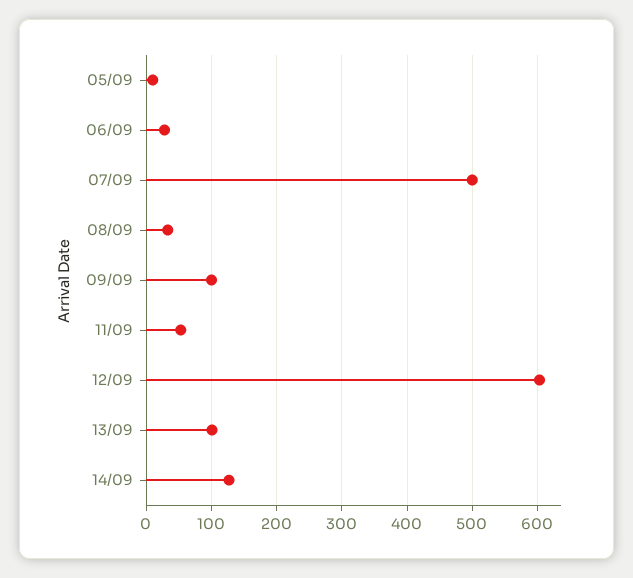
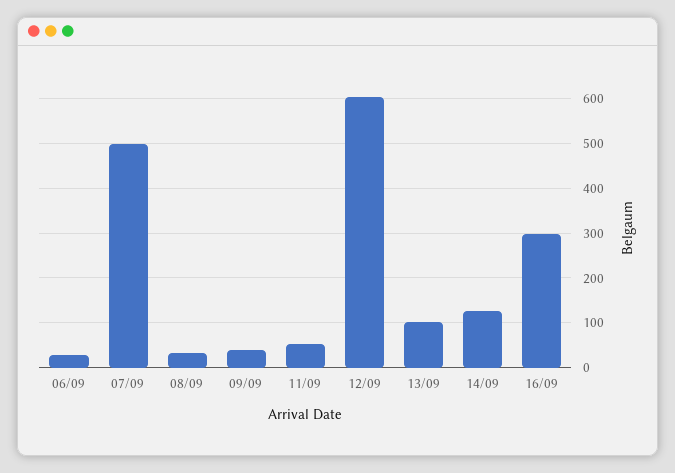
05/09: 10 -> none
09/09: 100 -> 40
16/09: none -> 300

